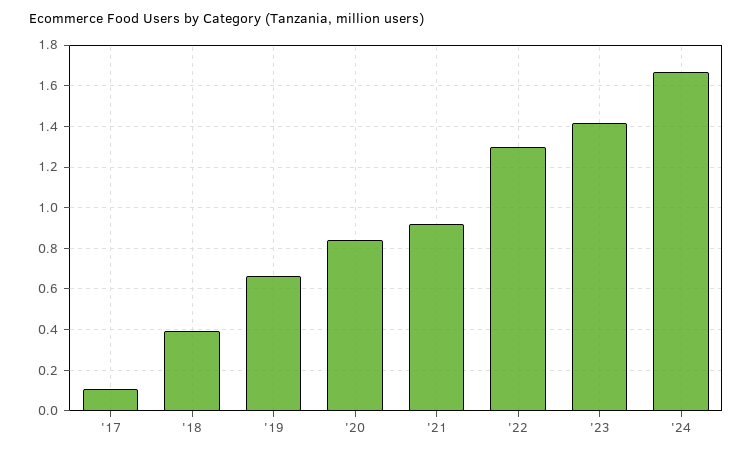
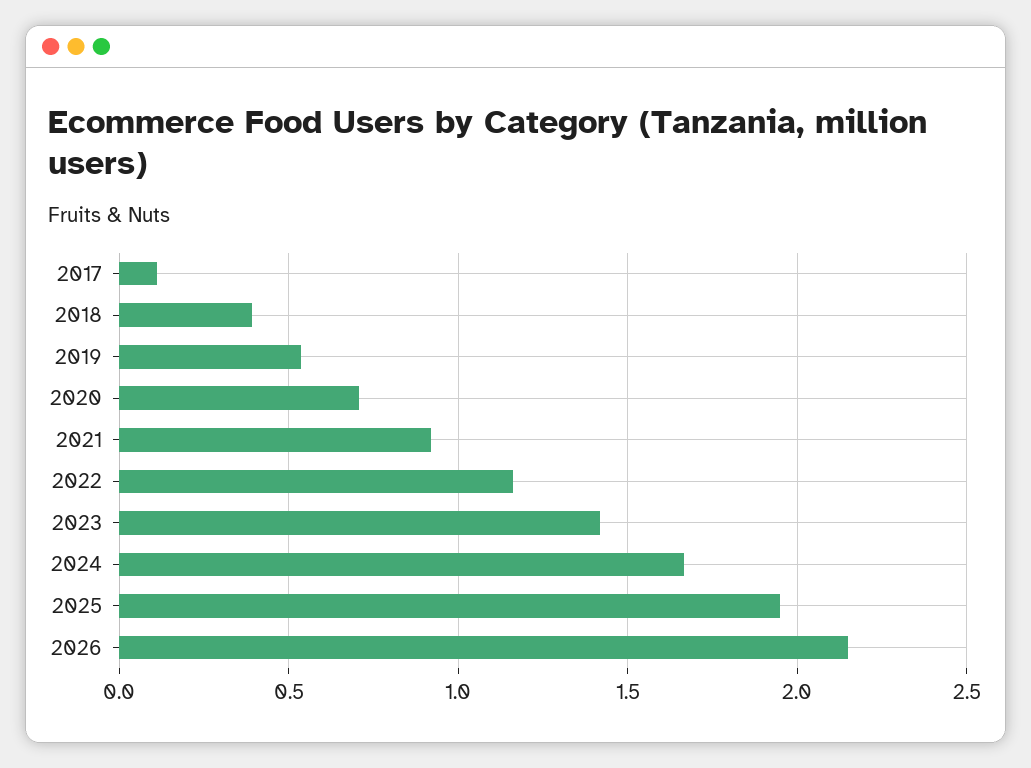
'19: 0.65 -> 0.55
'20: 0.85 -> 0.7
'22: 1.3 -> 1.15
2025: none -> 1.95
2026: none -> 2.15

